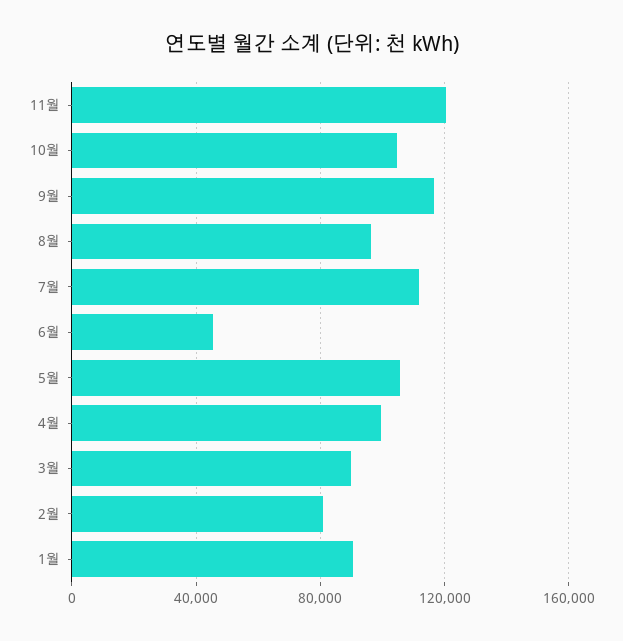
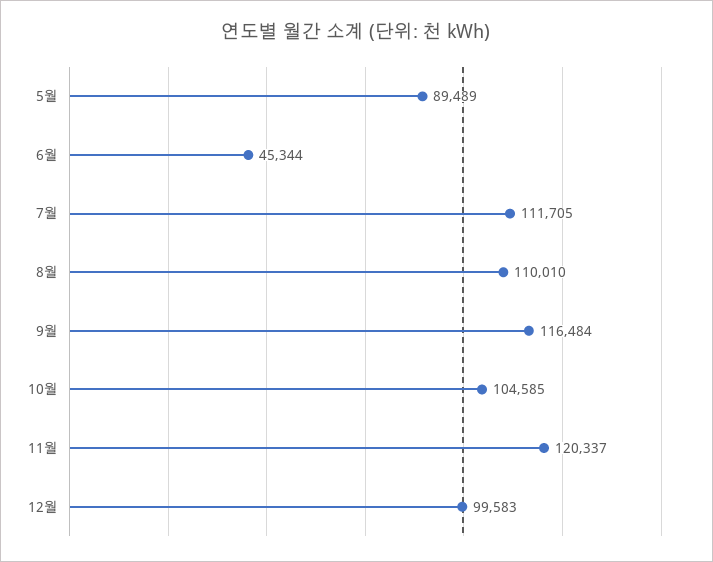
8월: 95000 -> 110010
5월: 105000 -> 89489
4월: 100000 -> none
3월: 90000 -> none
2월: 80000 -> none
1월: 90000 -> none
12월: none -> 99583

